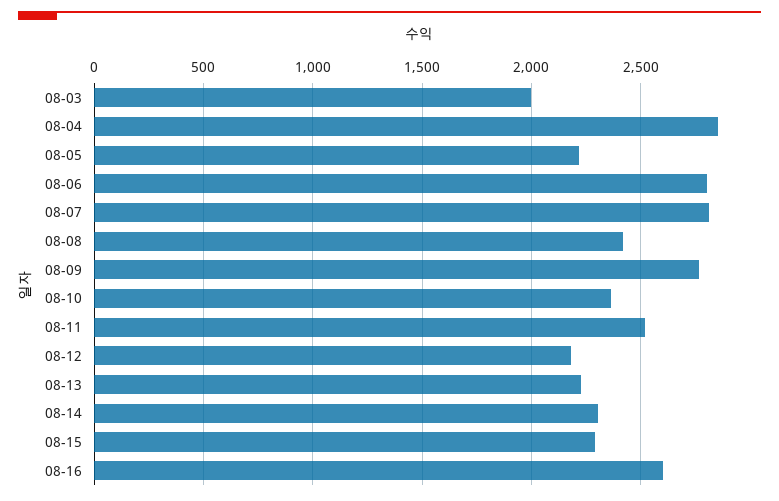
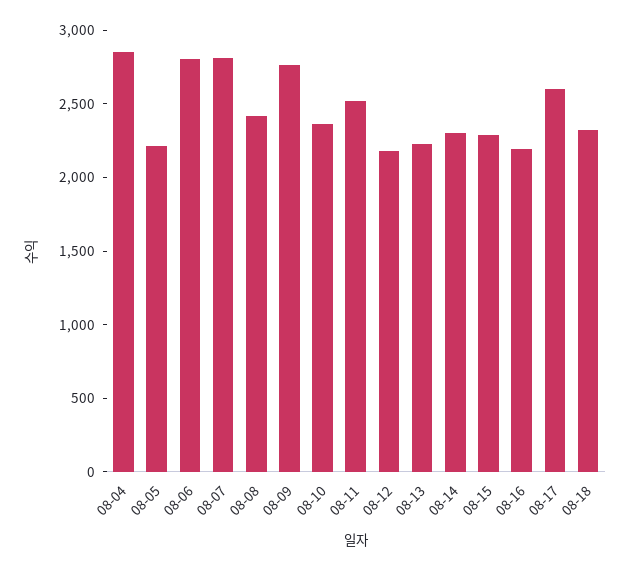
08-03: 2000 -> none
08-16: 2600 -> 2200
08-17: none -> 2600
08-18: none -> 2300

